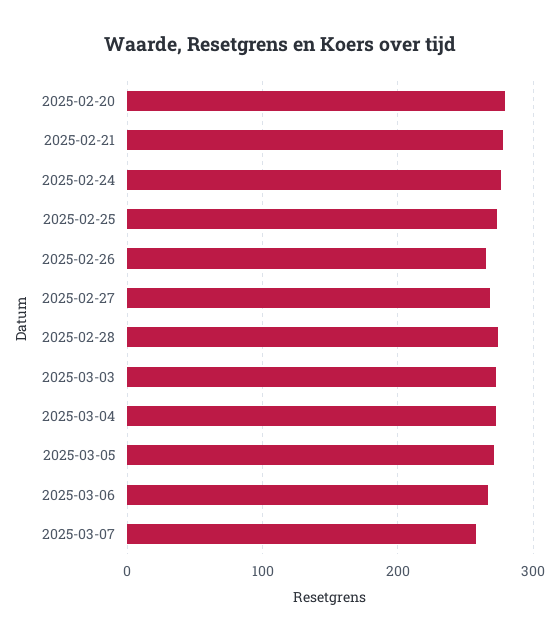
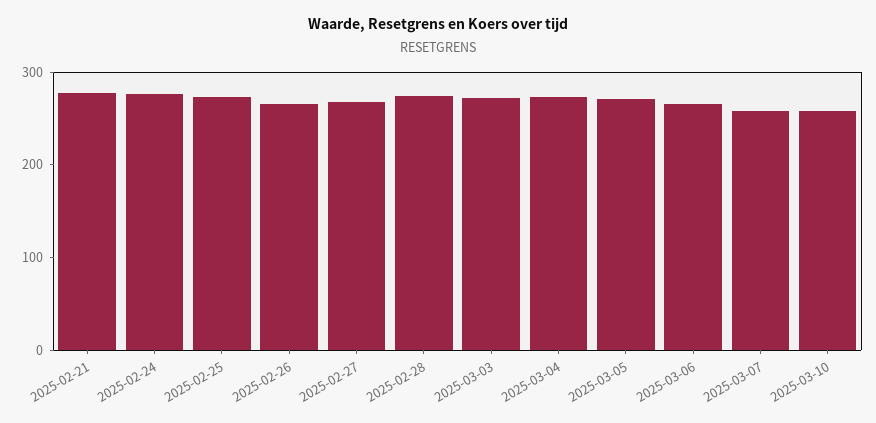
2025-02-20: 280 -> none
2025-03-10: none -> 260

